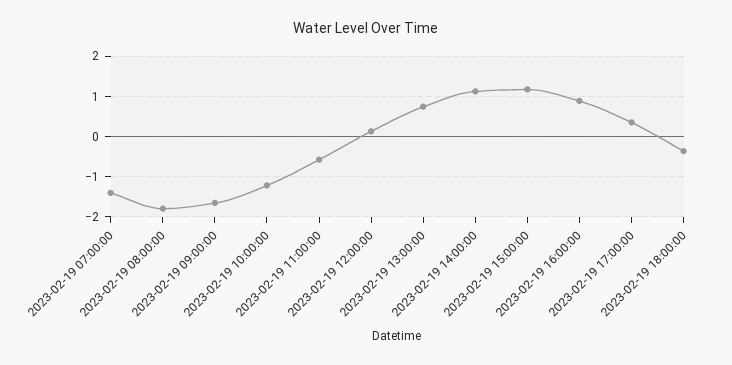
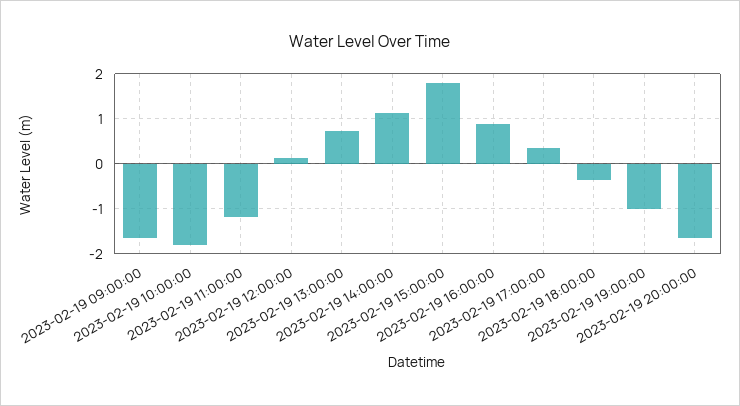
2023-02-19 07:00:00: -1.4 -> none
2023-02-19 08:00:00: -1.8 -> none
2023-02-19 10:00:00: -1.2 -> -1.8
2023-02-19 11:00:00: -0.6 -> -1.2
2023-02-19 15:00:00: 1.2 -> 1.8
2023-02-19 19:00:00: none -> -1
2023-02-19 20:00:00: none -> -1.6

